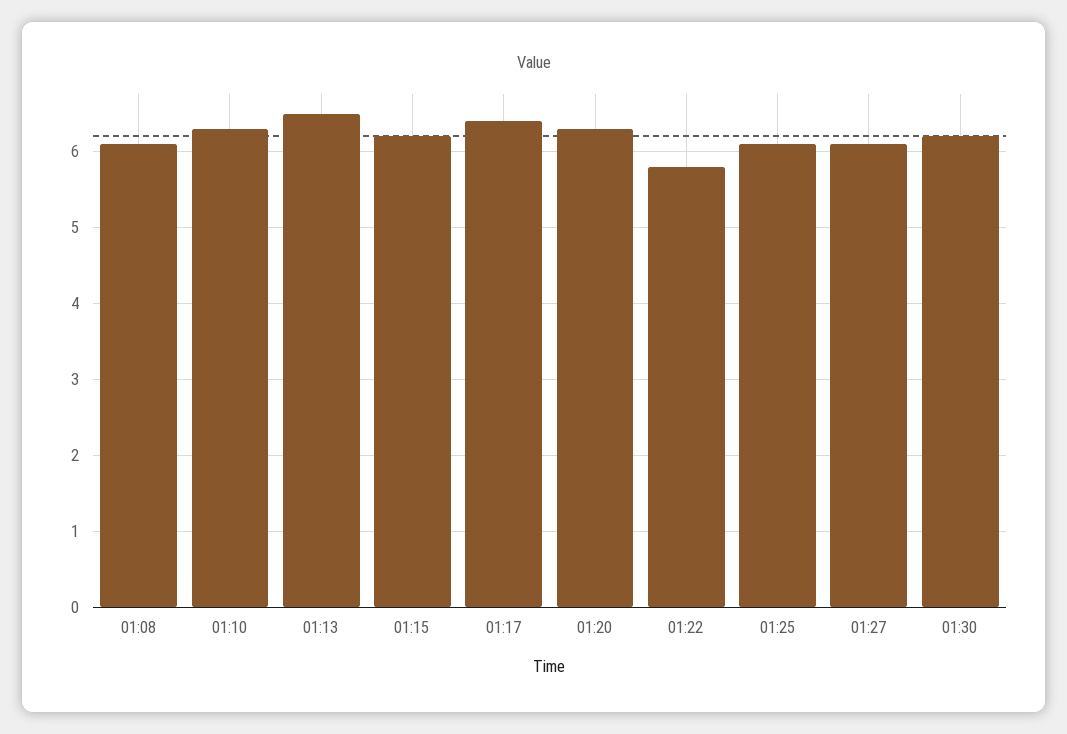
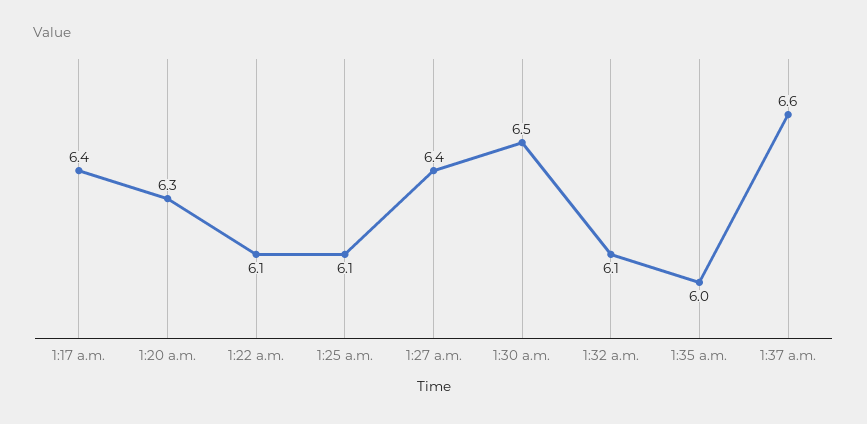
01:08: 6.1 -> none
01:10: 6.3 -> none
01:13: 6.5 -> none
01:15: 6.2 -> none
01:22: 5.8 -> 6.1
01:27: 6.1 -> 6.4
01:30: 6.2 -> 6.5
1:32 a.m.: none -> 6.1
1:35 a.m.: none -> 6
1:37 a.m.: none -> 6.6

